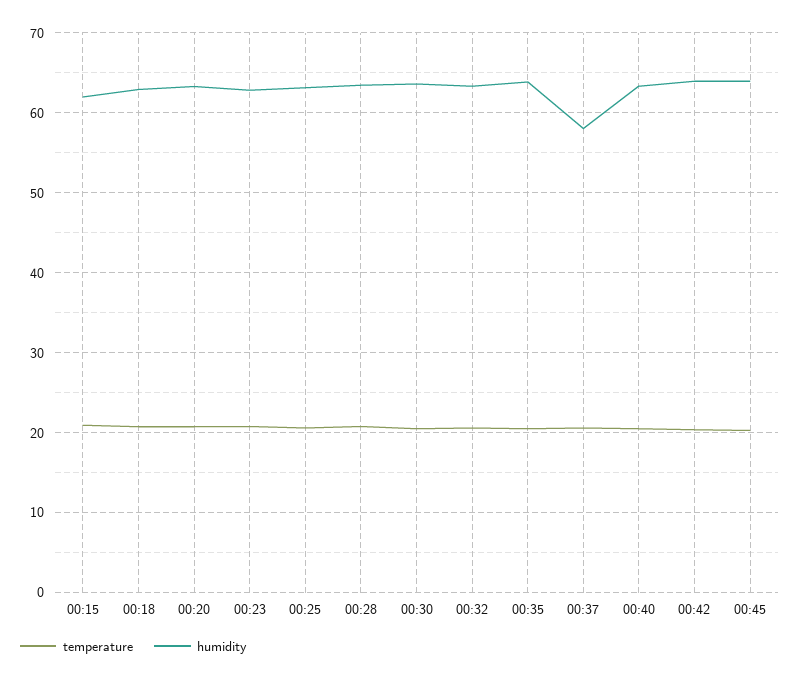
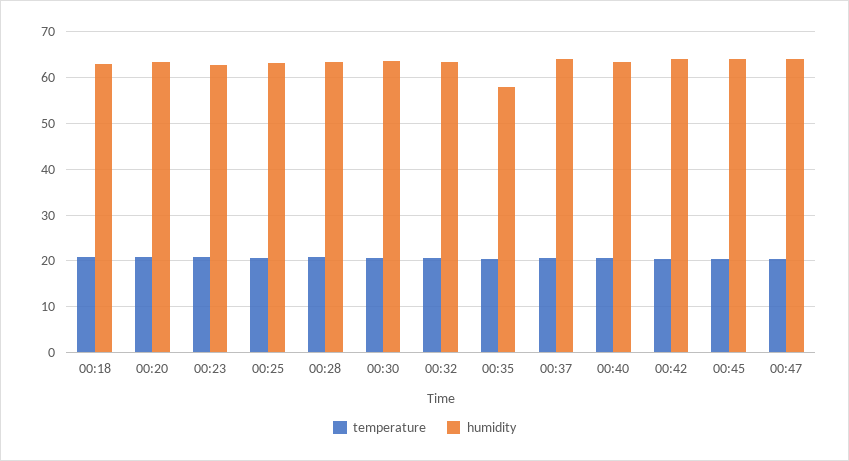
temperature, 00:15: 21 -> none
humidity, 00:15: 62 -> none
humidity, 00:35: 64 -> 58
humidity, 00:37: 58 -> 64
temperature, 00:47: none -> 20
humidity, 00:47: none -> 64

